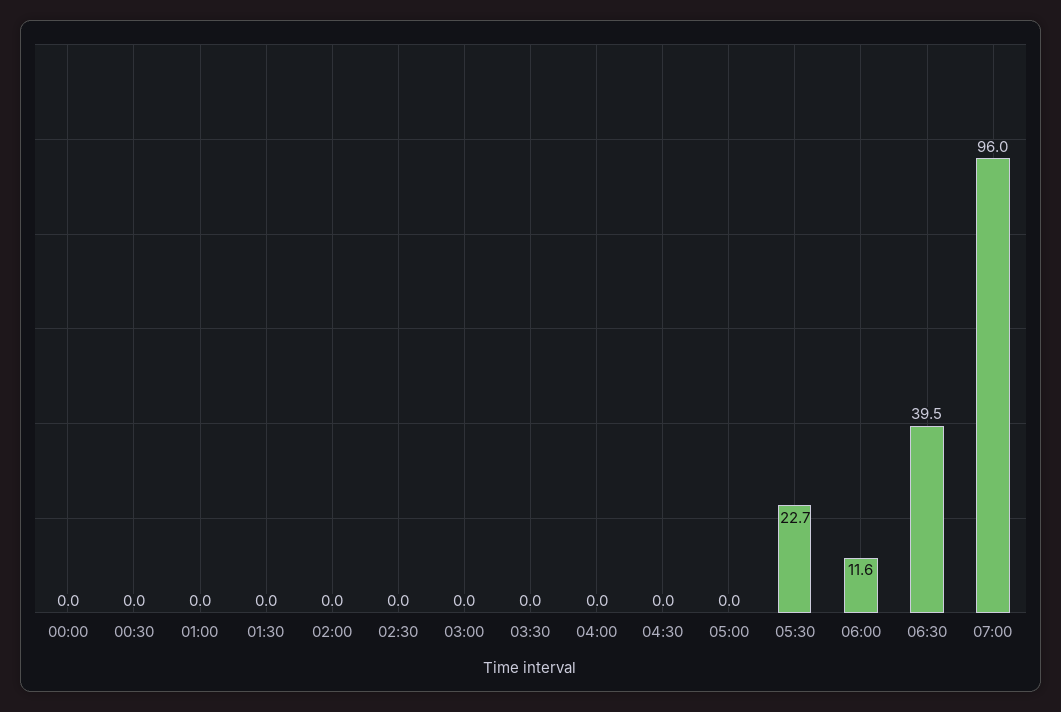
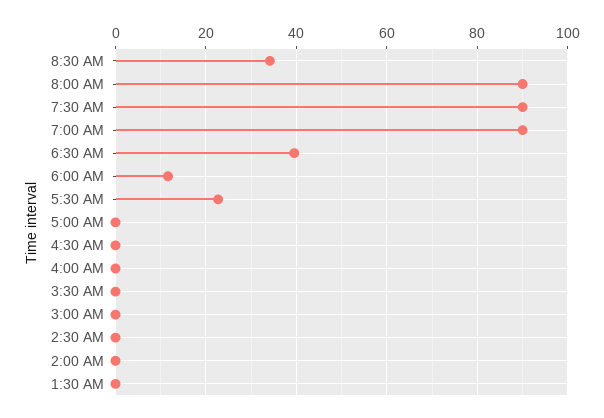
00:00: 0 -> none
00:30: 0 -> none
01:00: 0 -> none
07:00: 96 -> 90
8:30 AM: none -> 34
8:00 AM: none -> 90
7:30 AM: none -> 90

